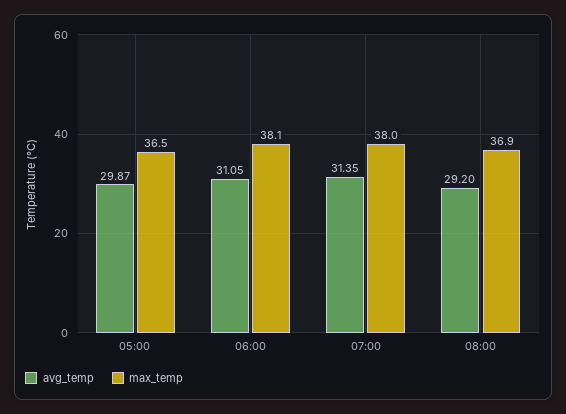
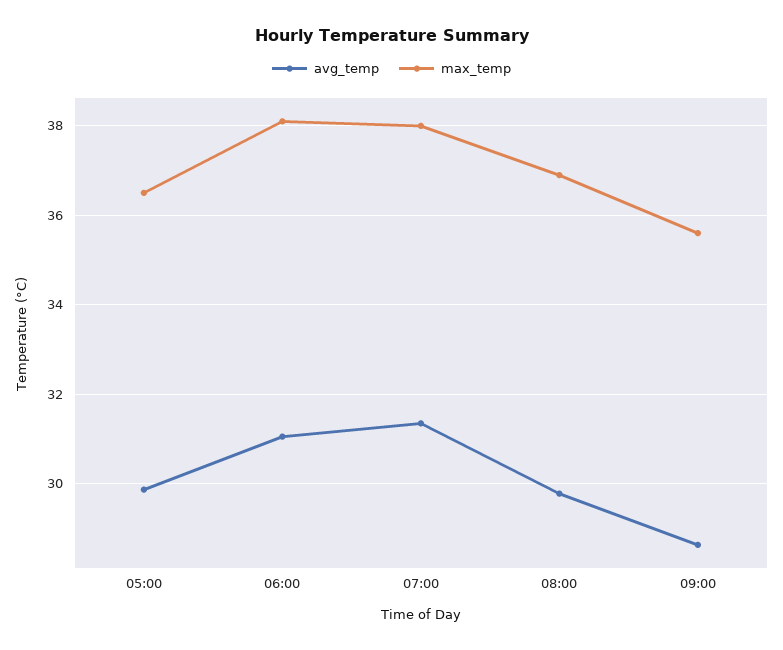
avg_temp, 08:00: 29.2 -> 29.8
avg_temp, 09:00: none -> 28.6
max_temp, 09:00: none -> 35.6

